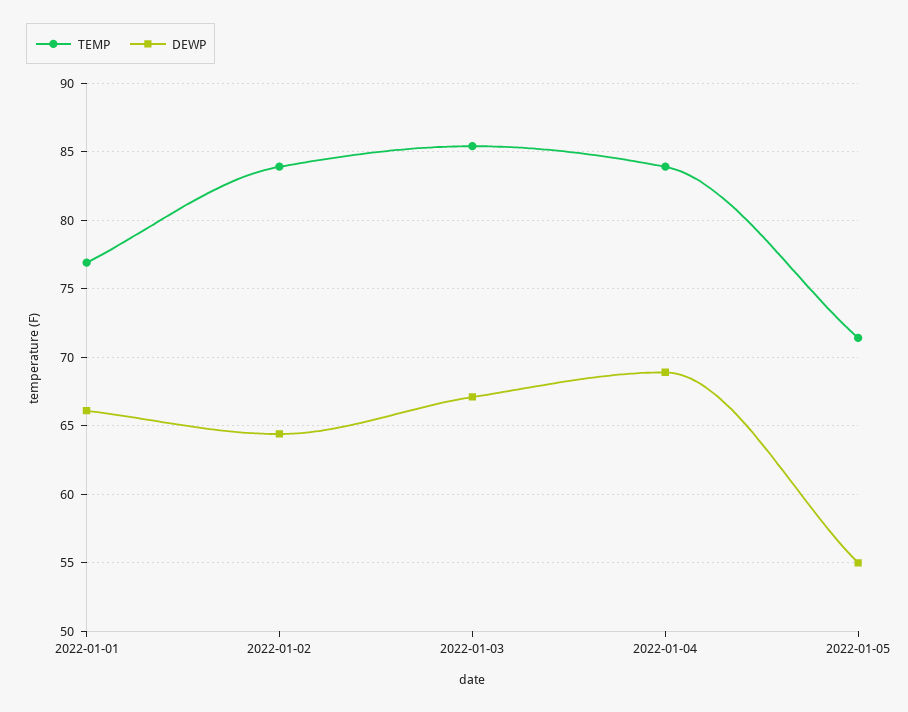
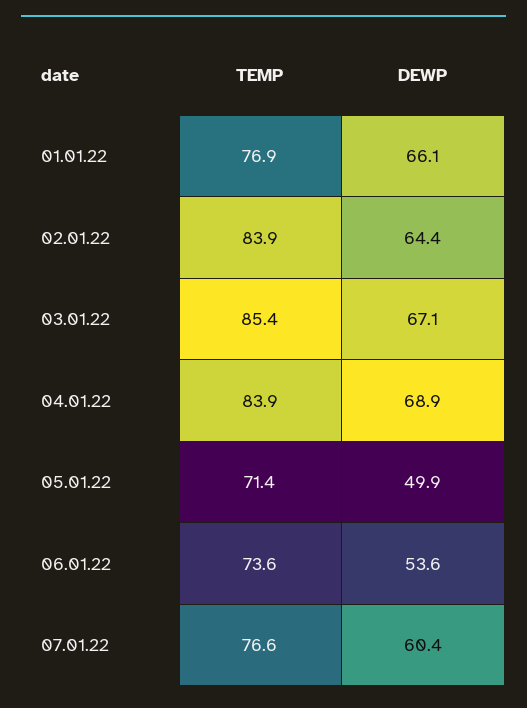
DEWP, 2022-01-05: 55 -> 49.9
TEMP, 06.01.22: none -> 73.6
DEWP, 06.01.22: none -> 53.6
TEMP, 07.01.22: none -> 76.6
DEWP, 07.01.22: none -> 60.4

